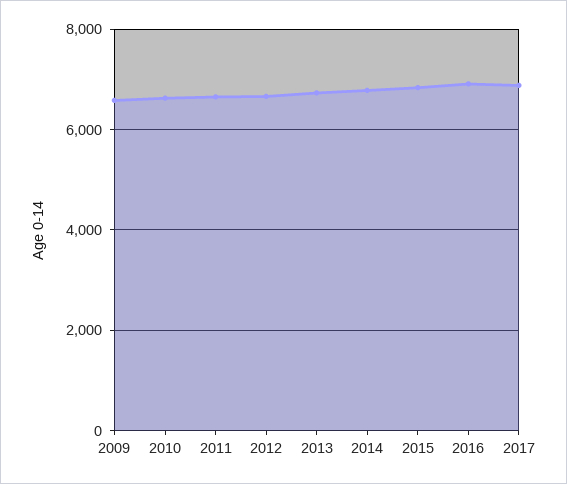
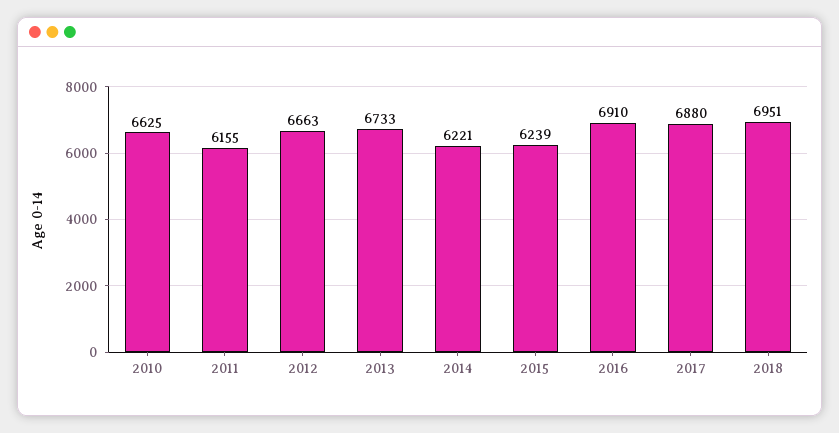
2009: 6600 -> none
2011: 6600 -> 6155
2014: 6800 -> 6221
2015: 6800 -> 6239
2018: none -> 6951

